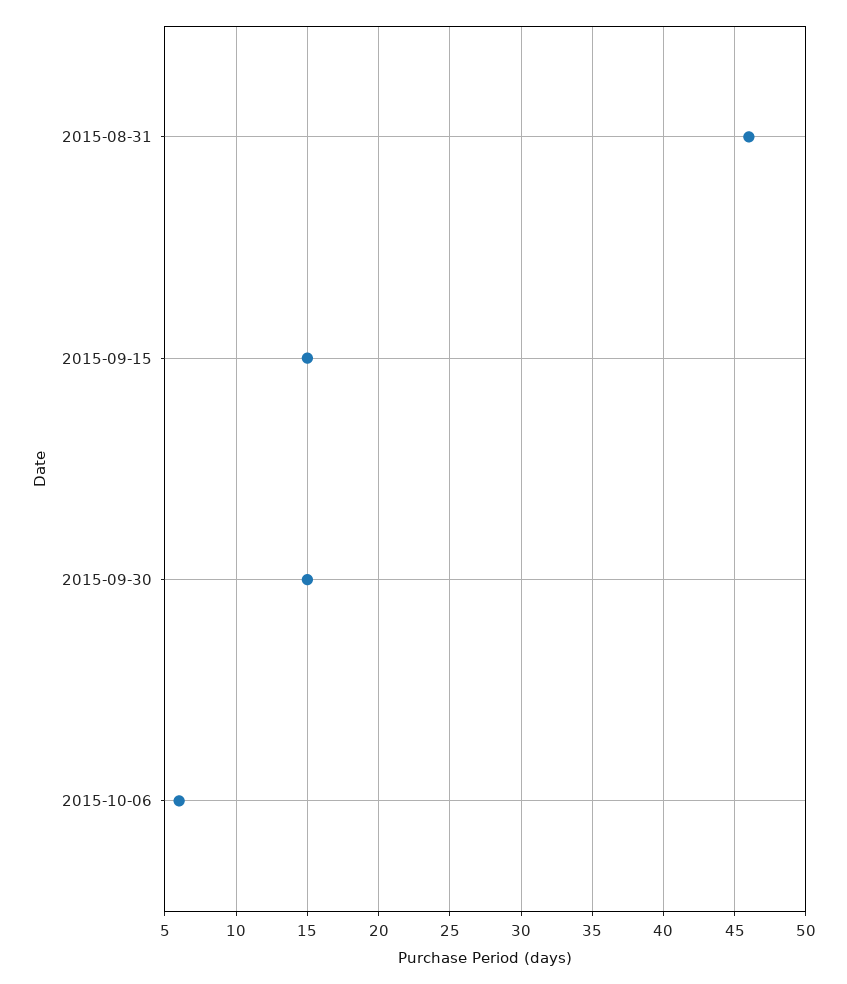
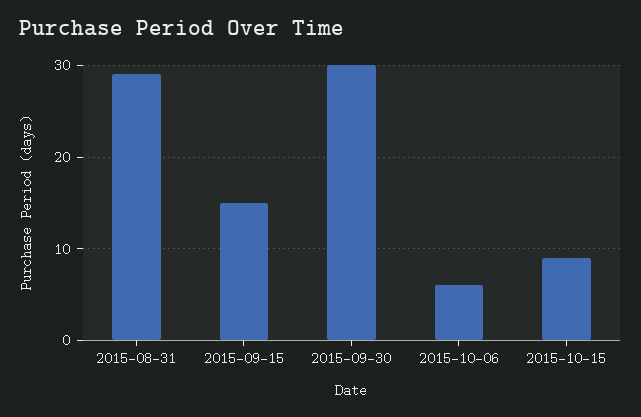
2015-08-31: 46 -> 29
2015-09-30: 15 -> 30
2015-10-15: none -> 9

